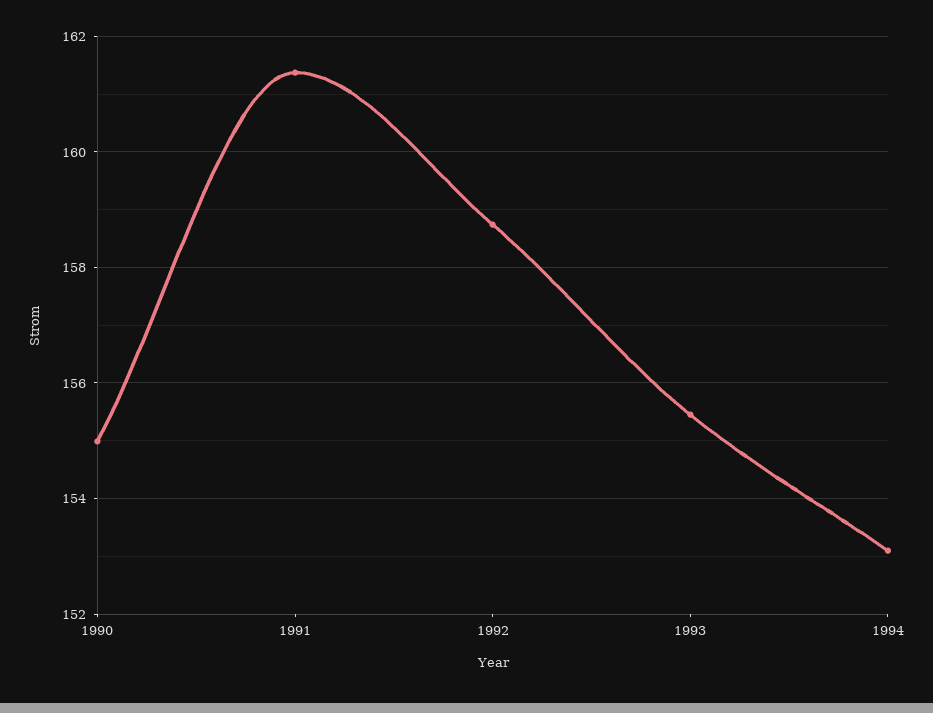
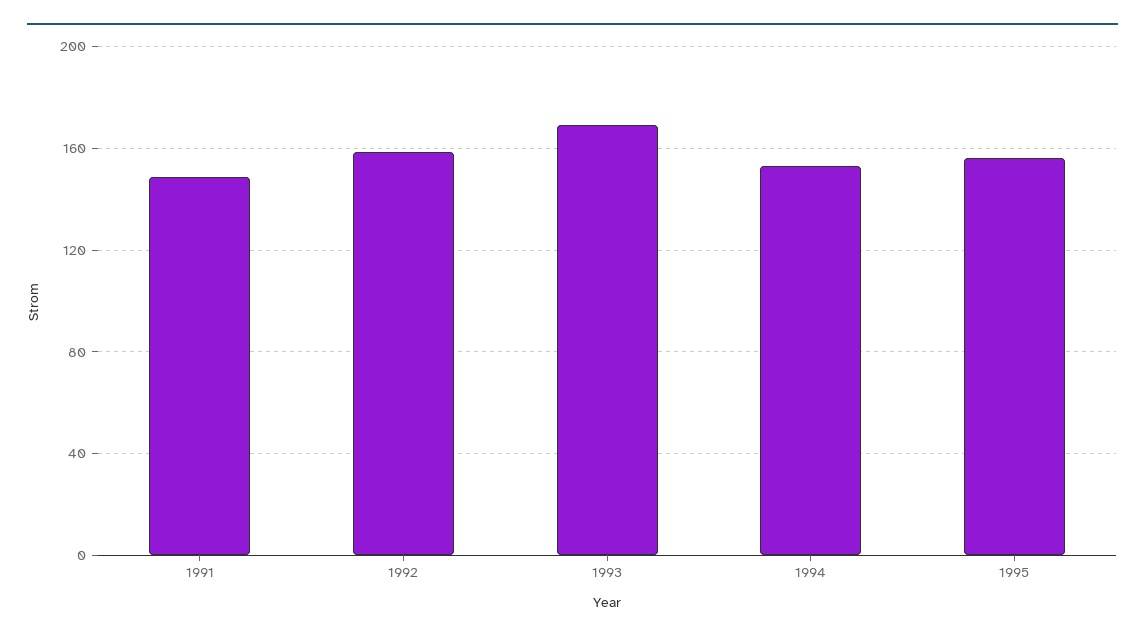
1990: 155 -> none
1991: 161.4 -> 150
1993: 155.4 -> 170
1995: none -> 155

